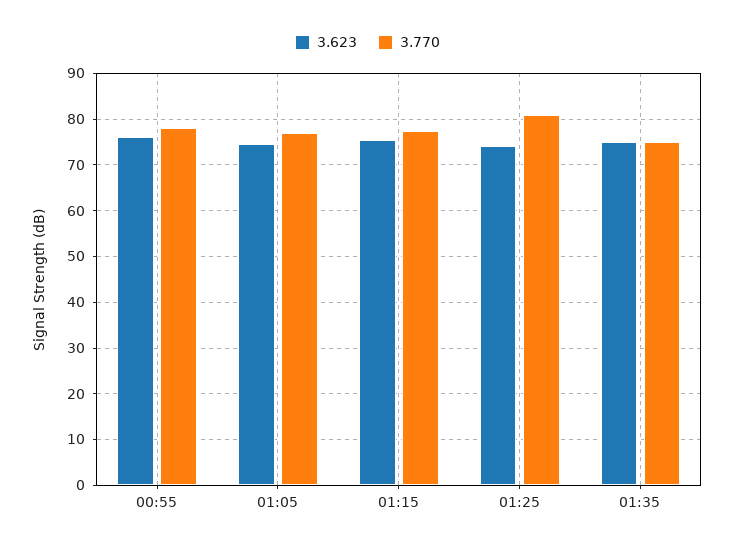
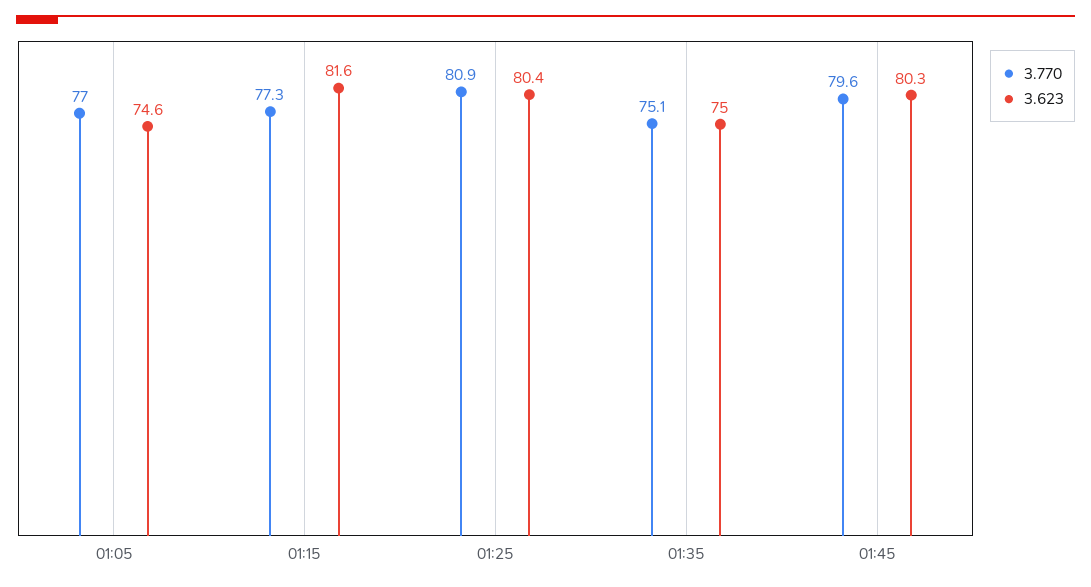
3.623, 00:55: 76 -> none
3.770, 00:55: 78 -> none
3.623, 01:15: 76 -> 81.6
3.623, 01:25: 74 -> 80.4
3.770, 01:45: none -> 79.6
3.623, 01:45: none -> 80.3

